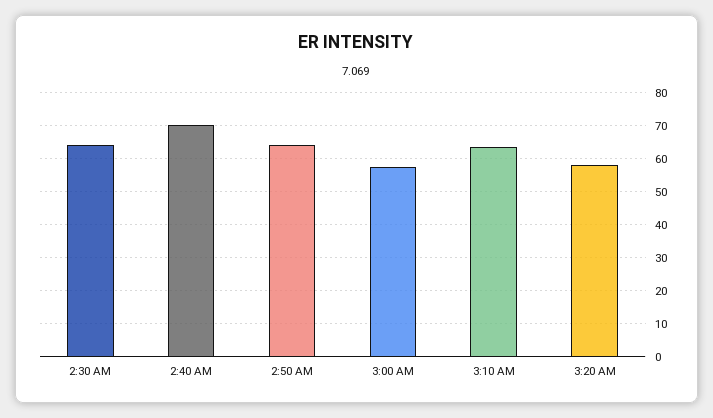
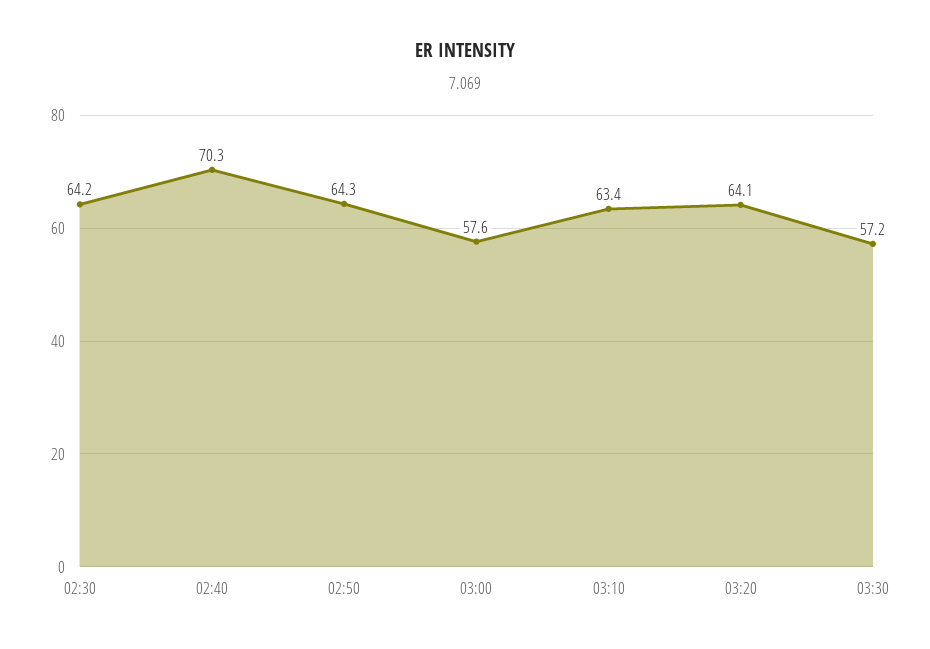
3:20 AM: 58 -> 64.1
03:30: none -> 57.2

